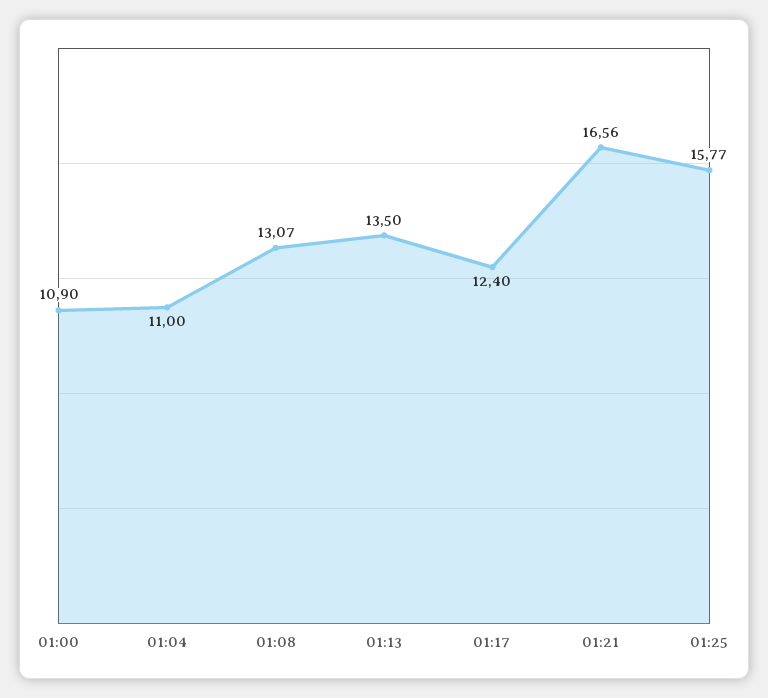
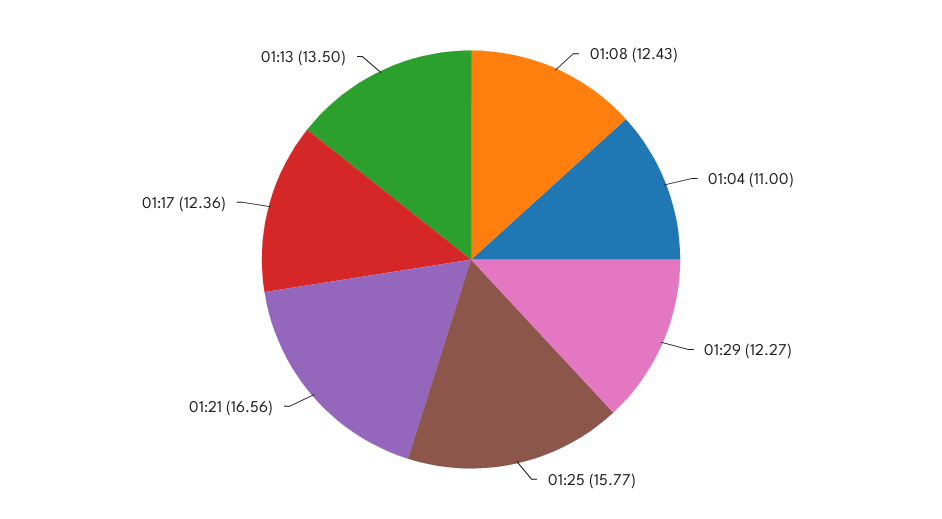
01:00: 10.9 -> none
01:08: 13.07 -> 12.43
01:17: 12.4 -> 12.36
01:29: none -> 12.27

